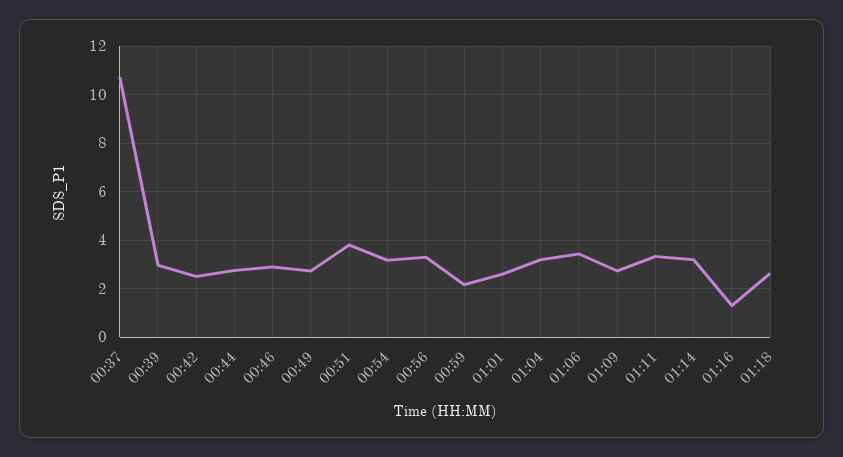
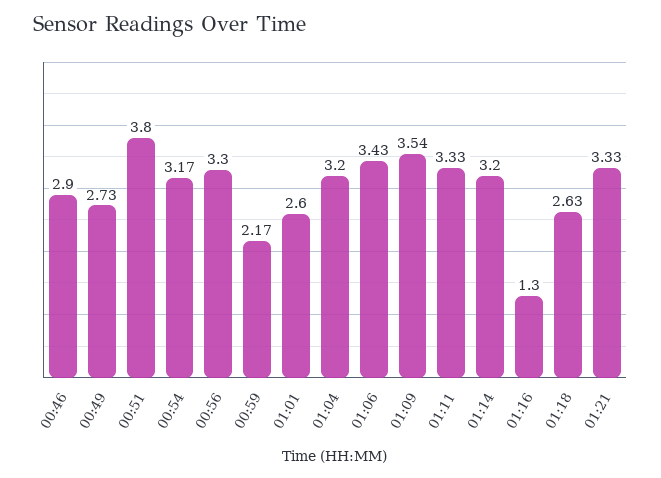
00:37: 10.75 -> none
00:39: 3 -> none
00:42: 2.5 -> none
00:44: 2.75 -> none
01:09: 2.75 -> 3.54
01:21: none -> 3.33

